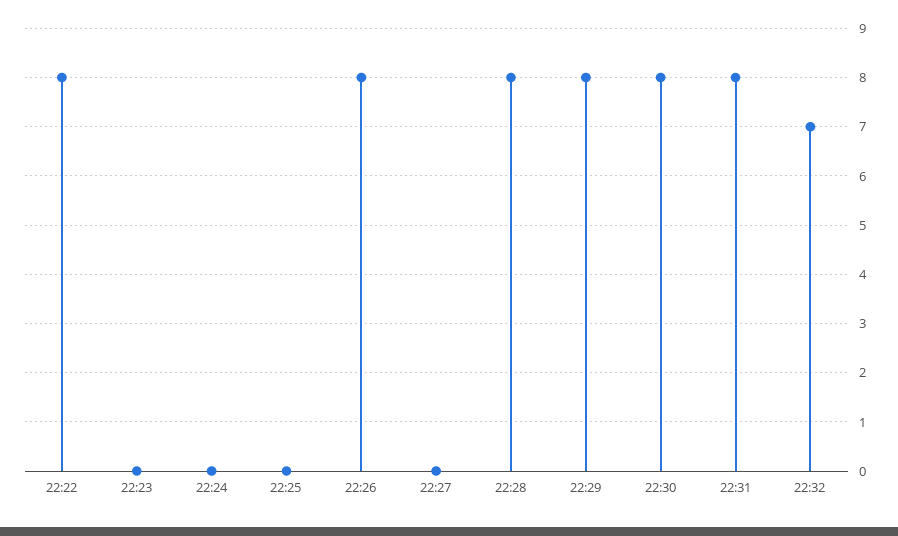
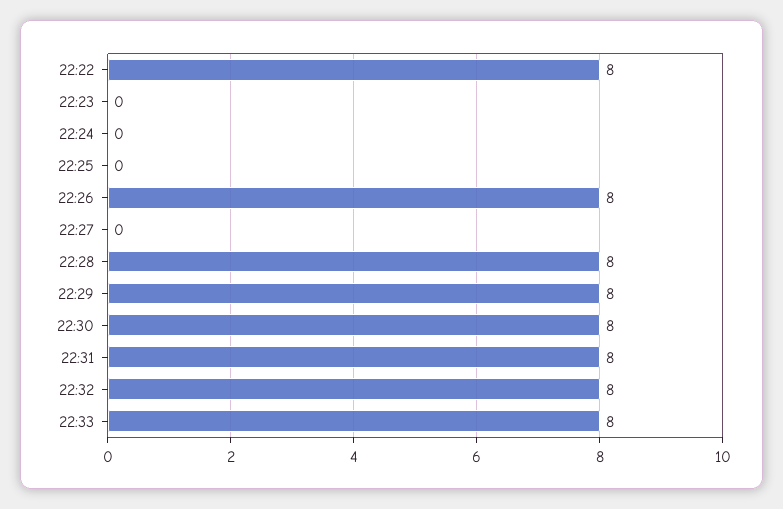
22:32: 7 -> 8
22:33: none -> 8

